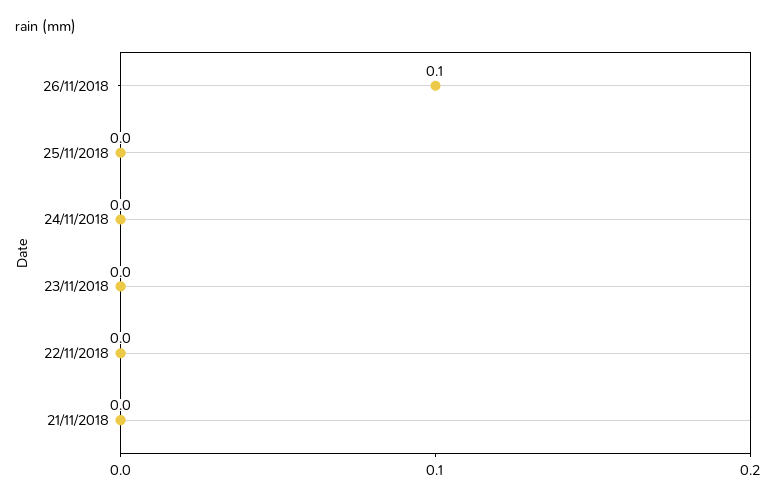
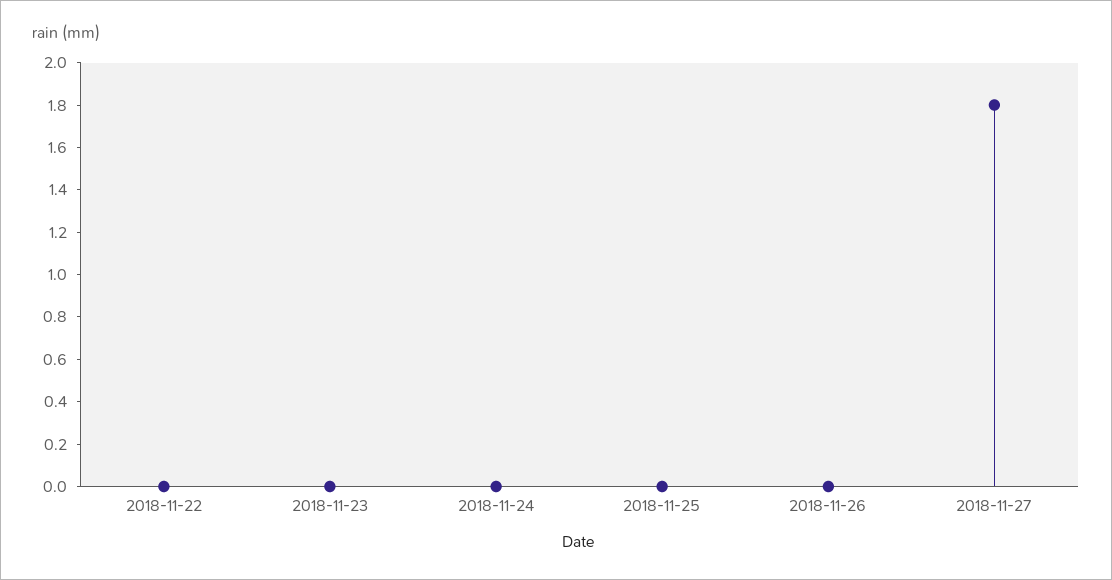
26/11/2018: 0.1 -> 0
21/11/2018: 0 -> none
2018-11-27: none -> 1.8

